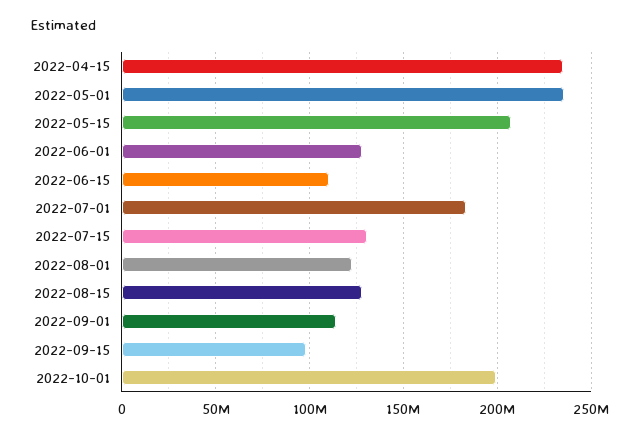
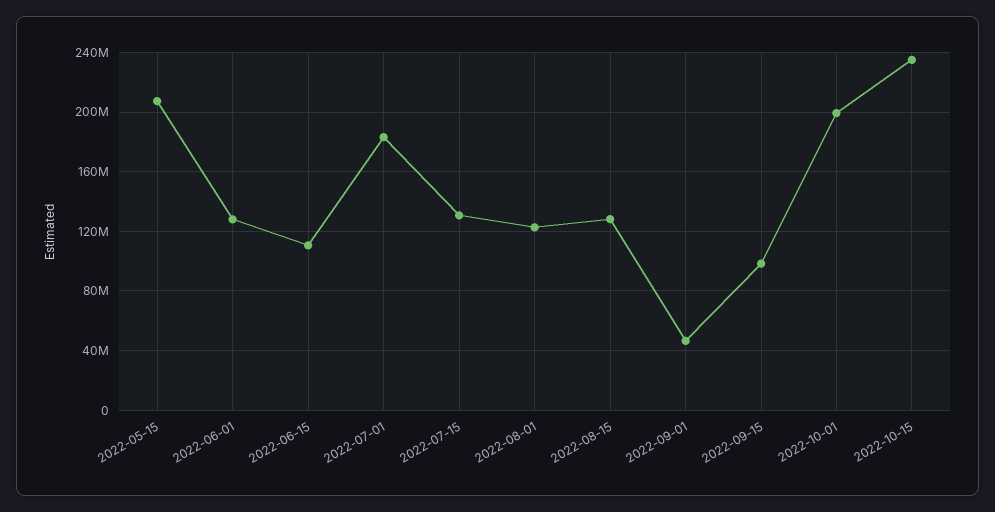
2022-04-15: 235000000 -> none
2022-05-01: 235000000 -> none
2022-09-01: 115000000 -> 45000000
2022-10-15: none -> 235000000

